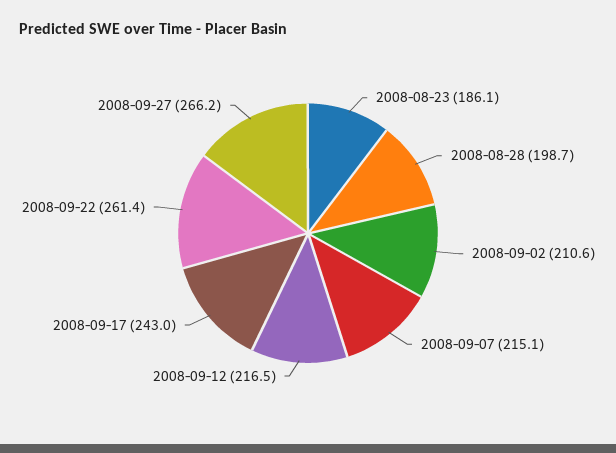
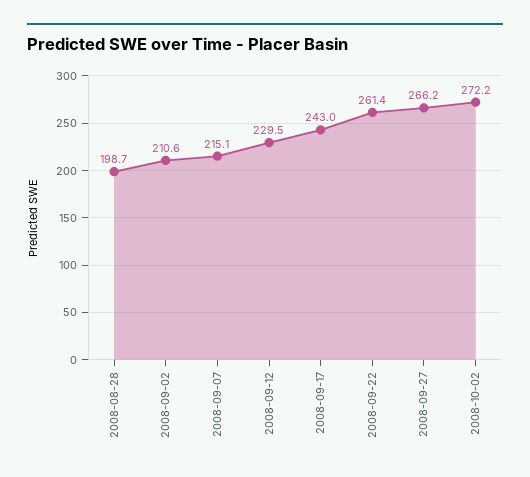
2008-08-23: 186.1 -> none
2008-09-12: 216.5 -> 229.5
2008-10-02: none -> 272.2

